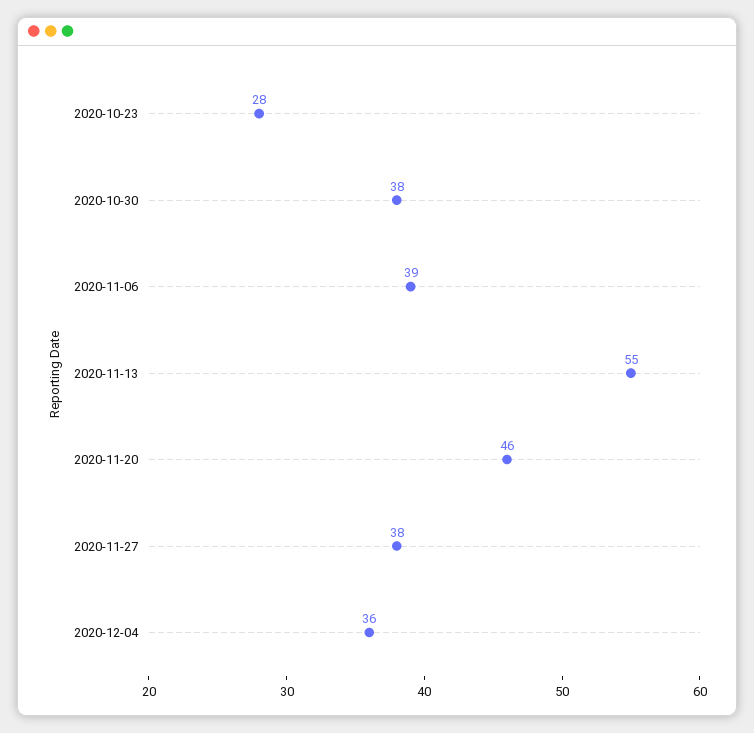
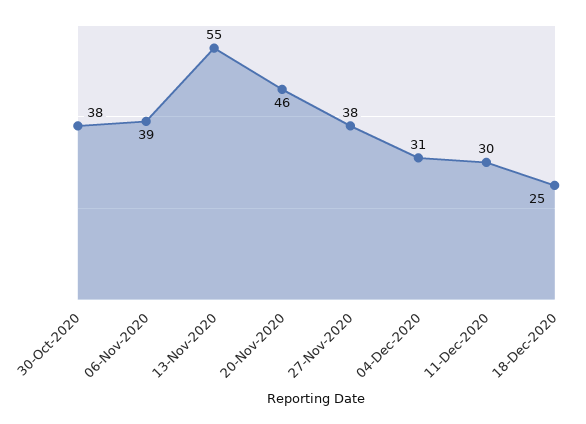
2020-10-23: 28 -> none
2020-12-04: 36 -> 31
11-Dec-2020: none -> 30
18-Dec-2020: none -> 25

